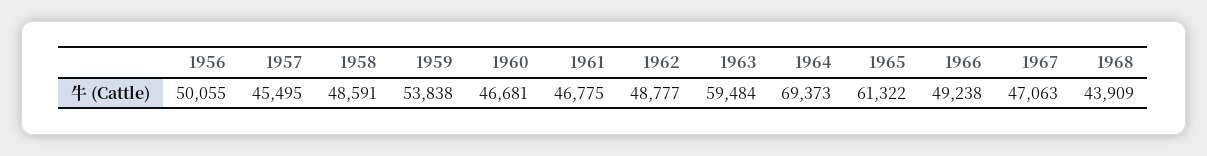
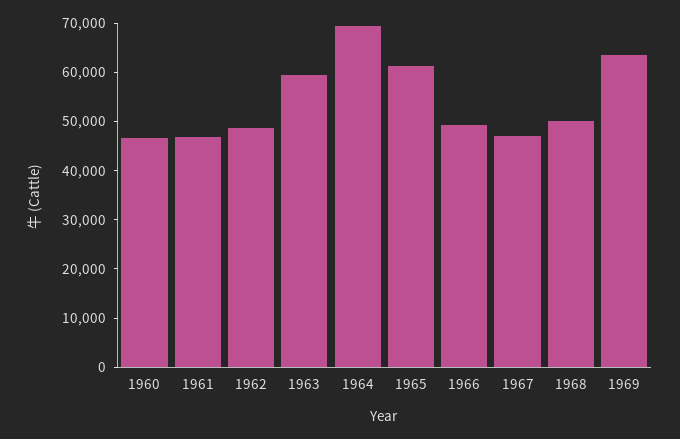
1956: 50055 -> none
1957: 45495 -> none
1958: 48591 -> none
1959: 53838 -> none
1968: 43909 -> 50000
1969: none -> 64000

